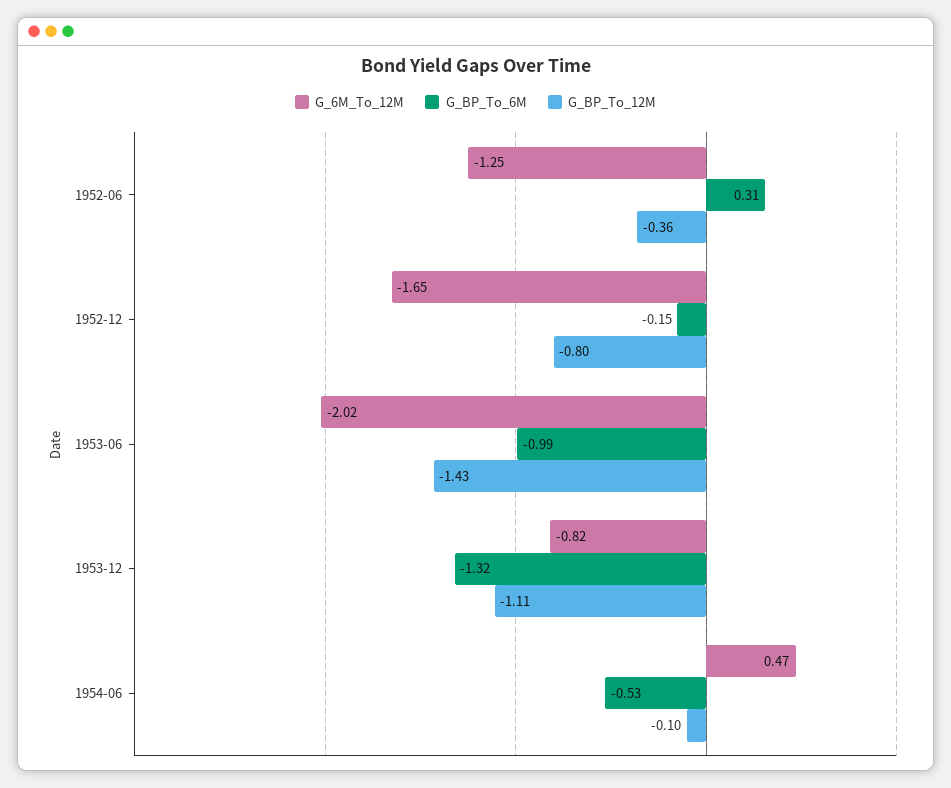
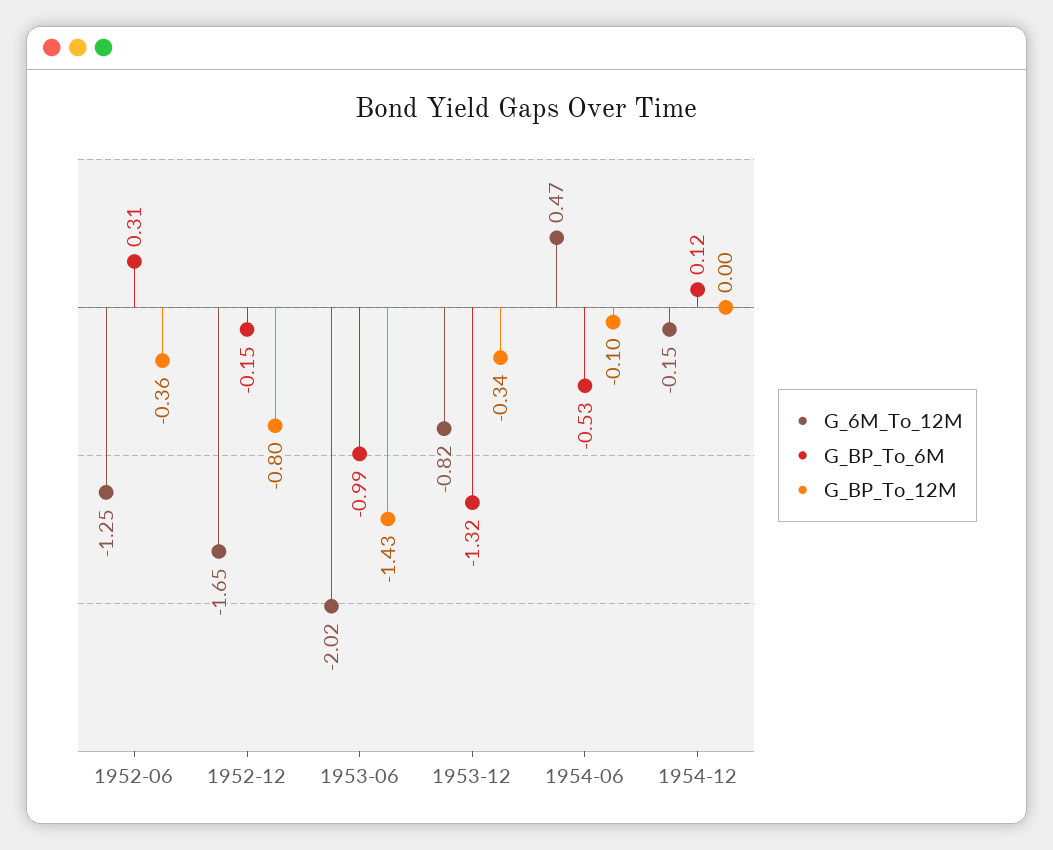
G_BP_To_12M, 1953-12: -1.11 -> -0.34
G_6M_To_12M, 1954-12: none -> -0.15
G_BP_To_6M, 1954-12: none -> 0.12
G_BP_To_12M, 1954-12: none -> 0

